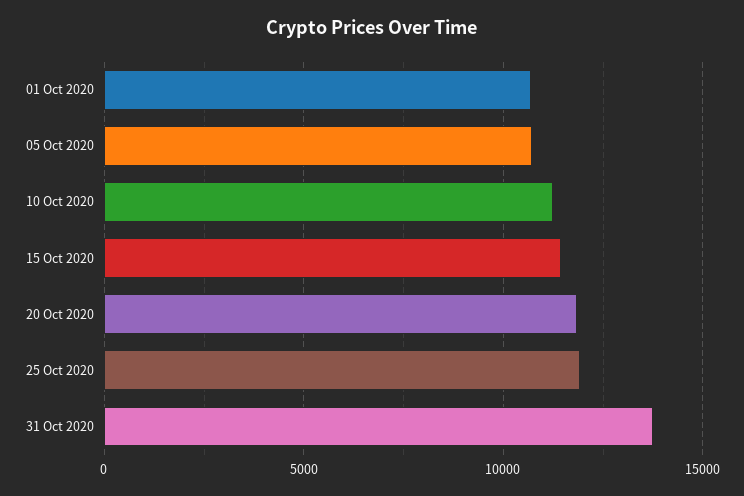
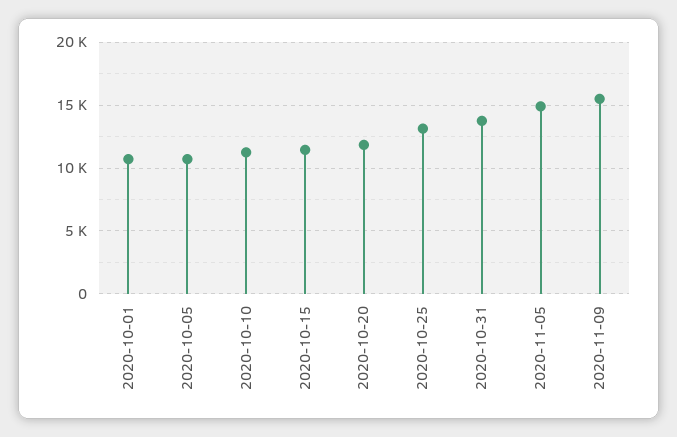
25 Oct 2020: 12000 -> 13000
2020-11-05: none -> 15000
2020-11-09: none -> 15500

